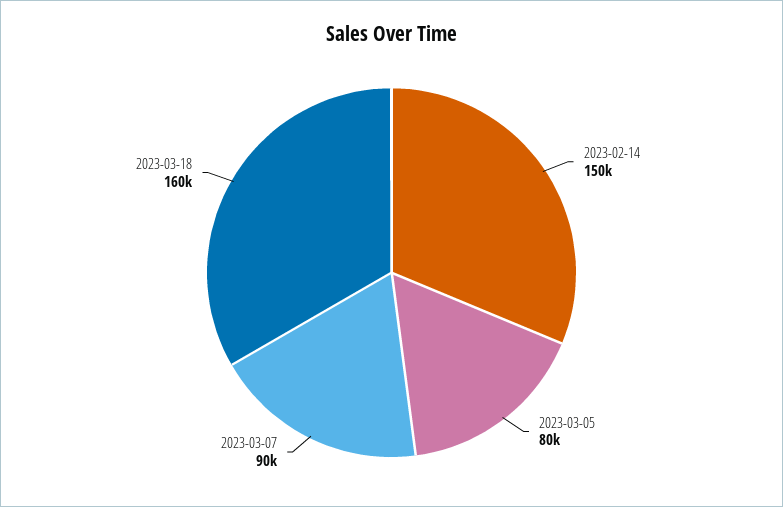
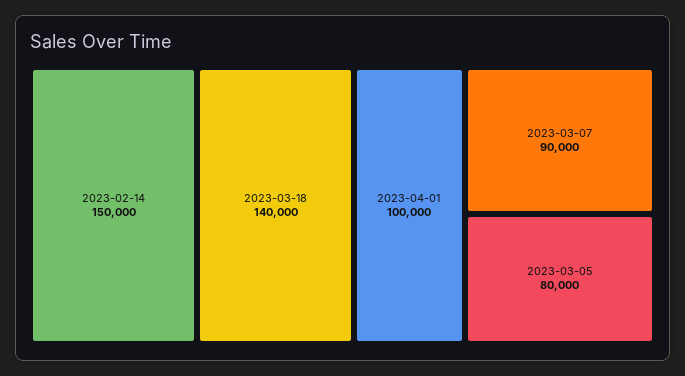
2023-03-18: 160000 -> 140000
2023-04-01: none -> 100000

